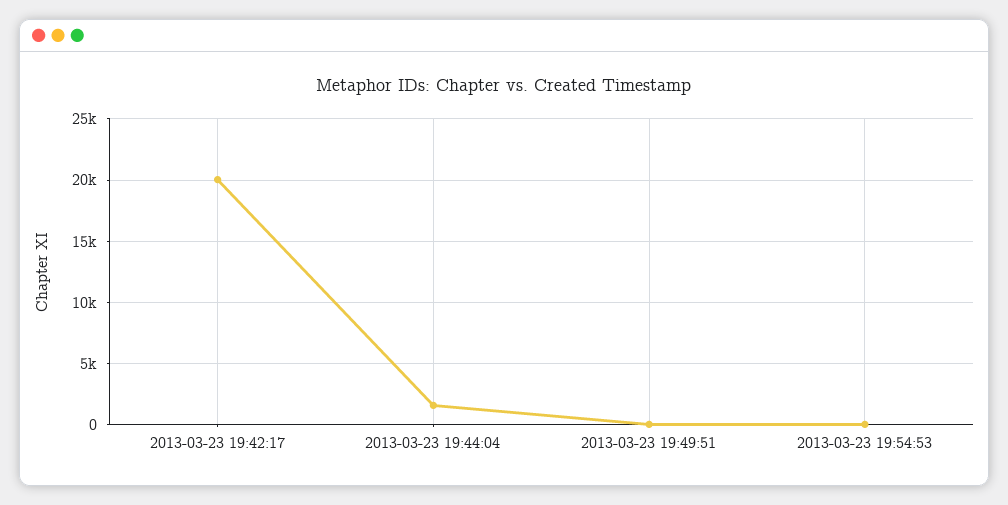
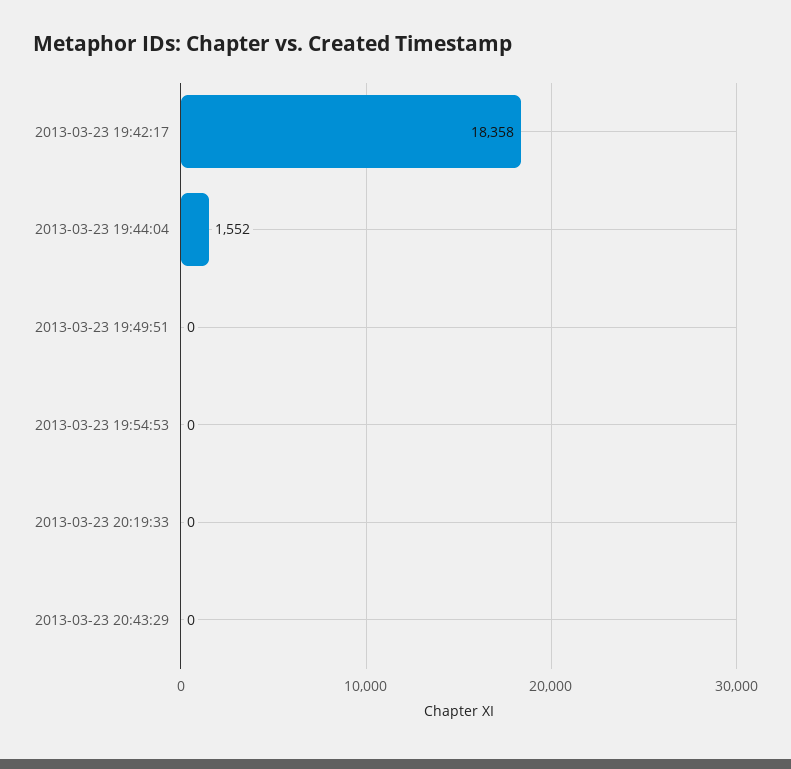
2013-03-23 19:42:17: 20000 -> 18358
2013-03-23 20:19:33: none -> 0
2013-03-23 20:43:29: none -> 0

